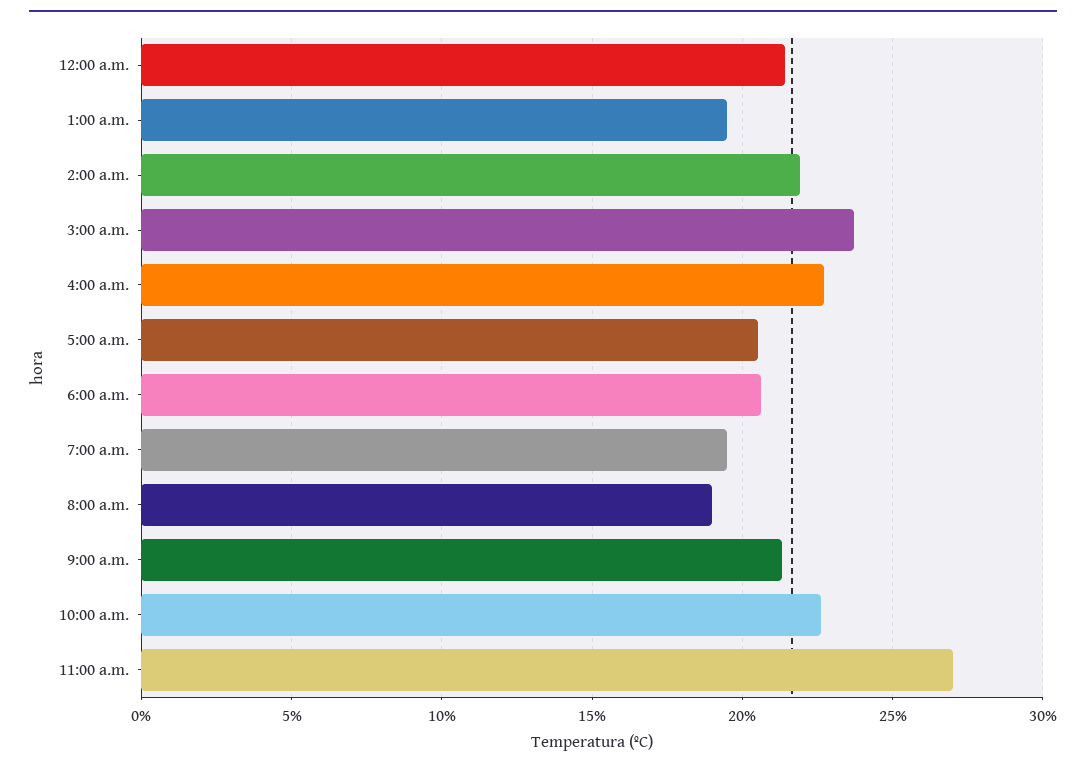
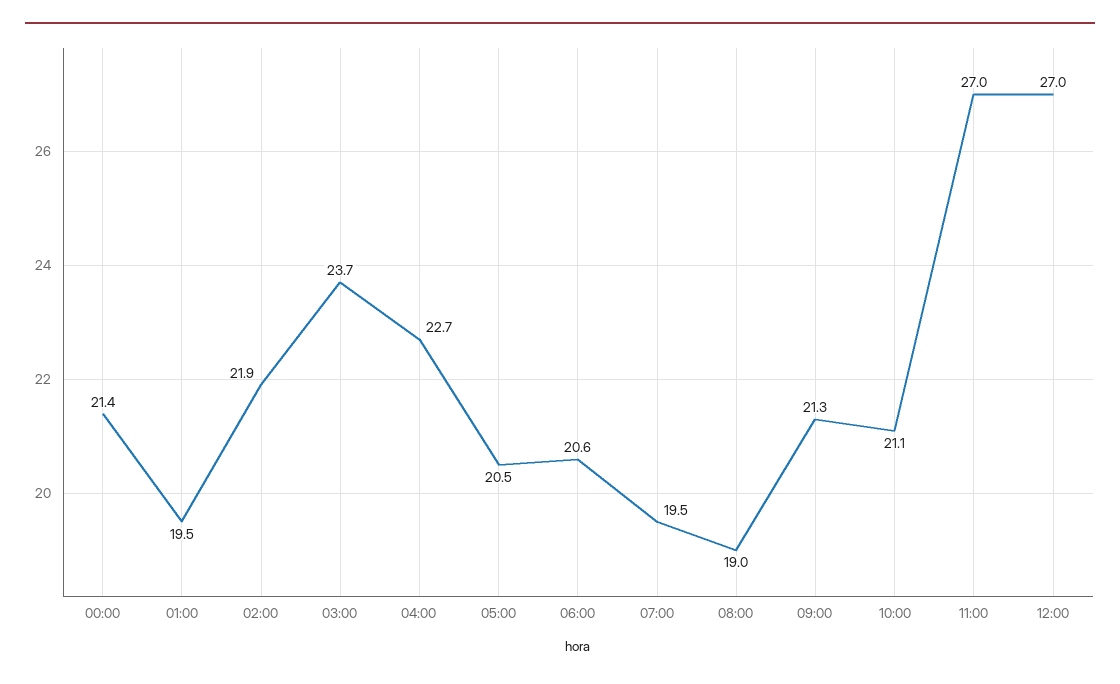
10:00 a.m.: 22.5 -> 21.1
12:00: none -> 27

